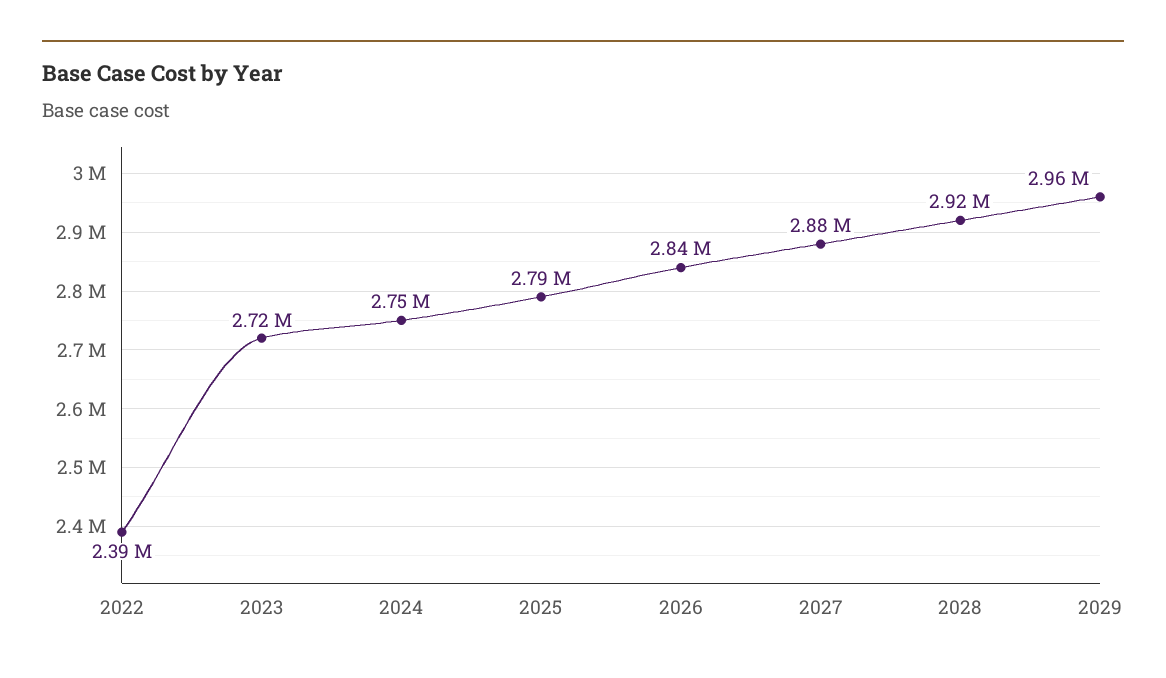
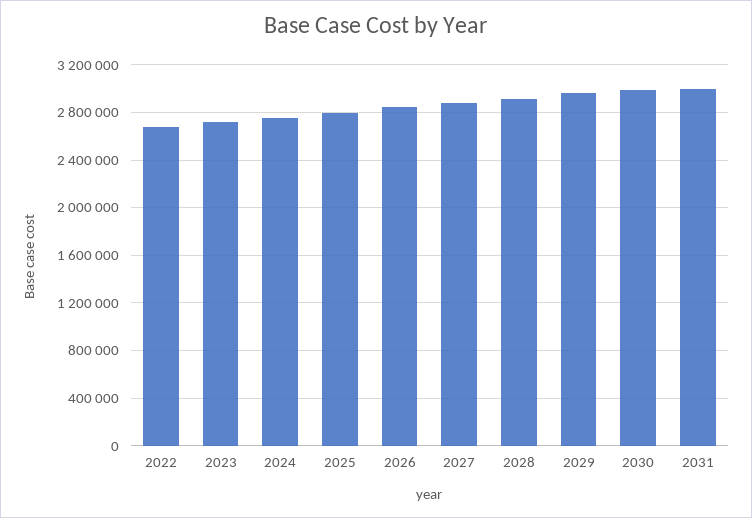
2022: 2390000 -> 2700000
2030: none -> 3000000
2031: none -> 3000000

